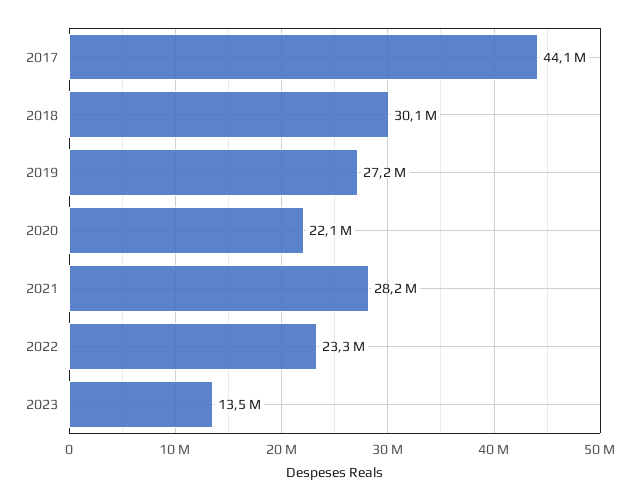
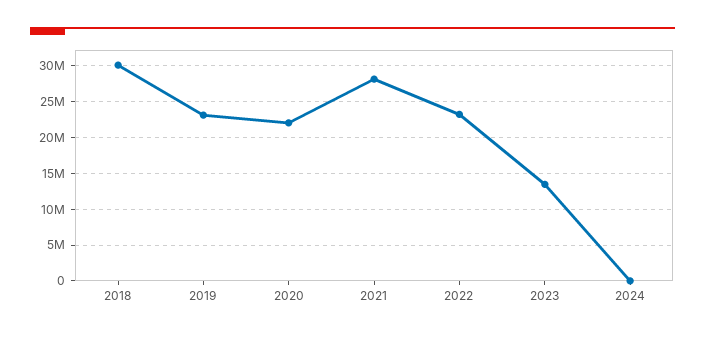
2017: 44100000 -> none
2019: 27200000 -> 23000000
2024: none -> 0

